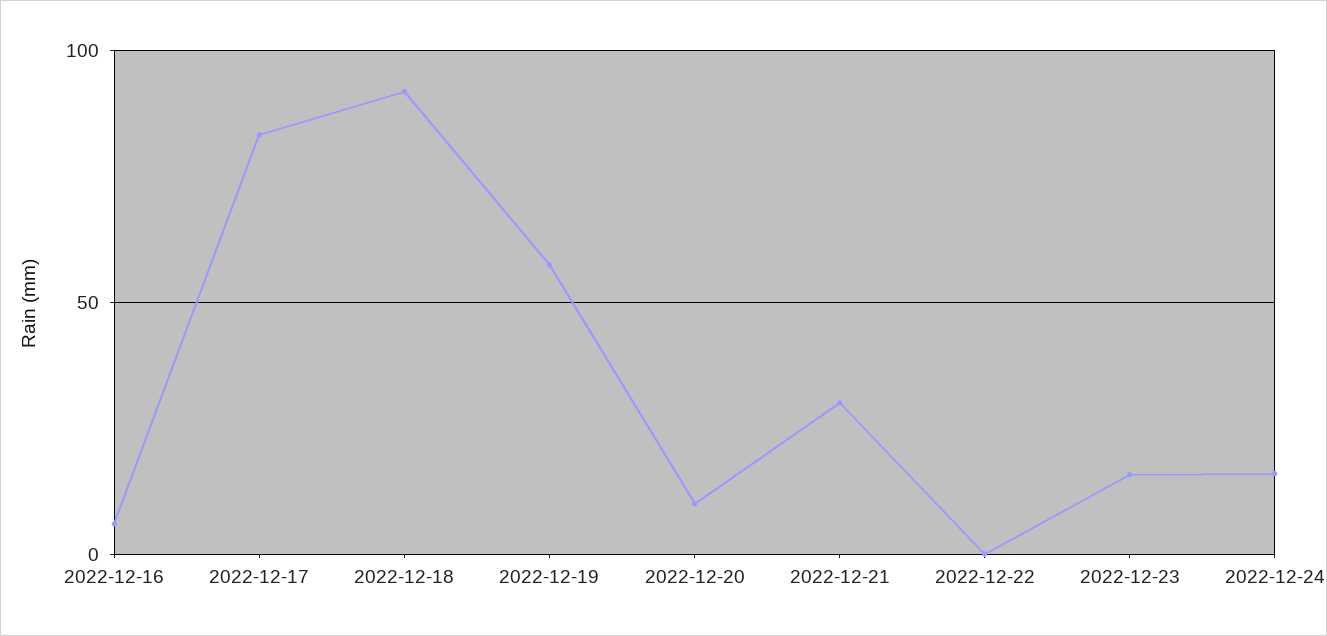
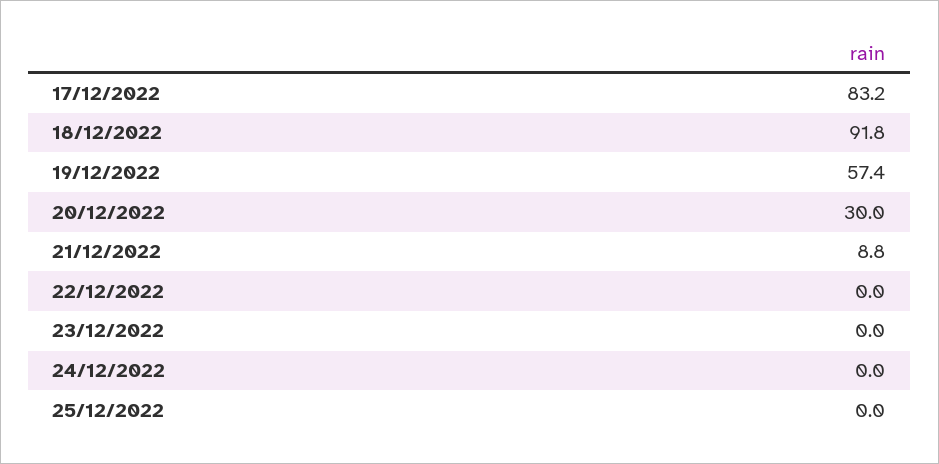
2022-12-16: 5 -> none
2022-12-20: 10 -> 30
2022-12-21: 30 -> 8.8
2022-12-23: 15 -> 0
2022-12-24: 15 -> 0
25/12/2022: none -> 0

